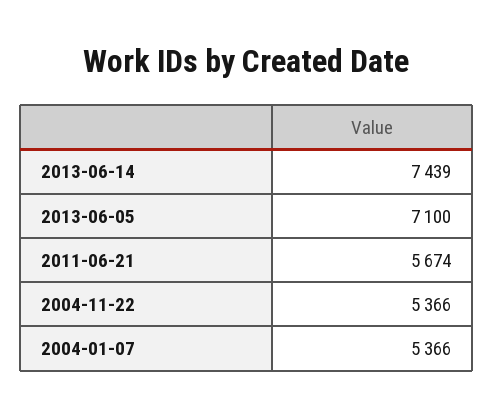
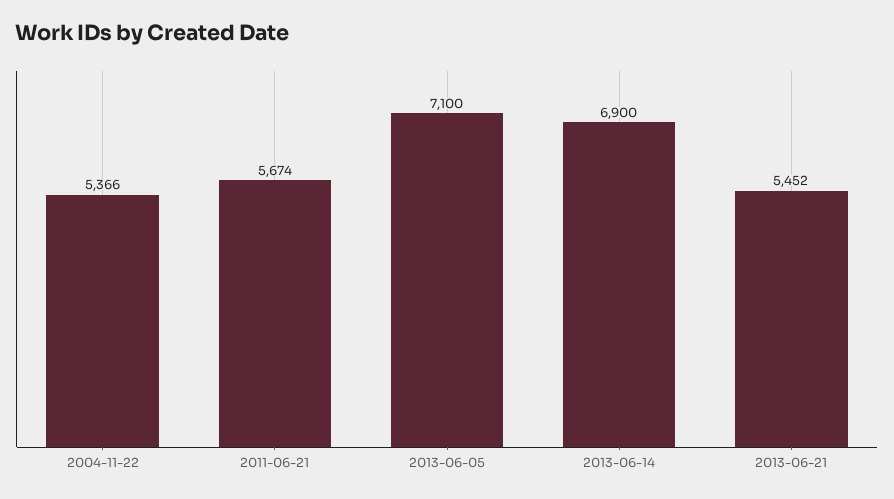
2013-06-14: 7439 -> 6900
2004-01-07: 5366 -> none
2013-06-21: none -> 5452

